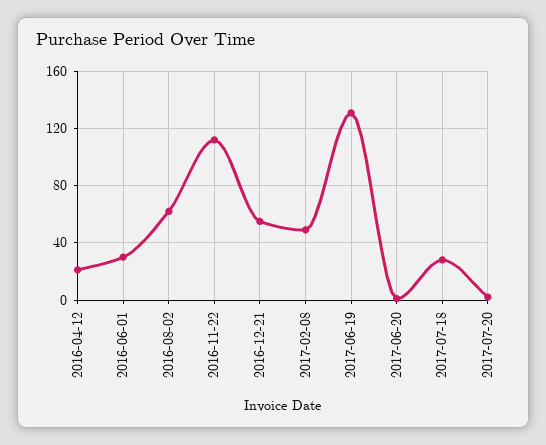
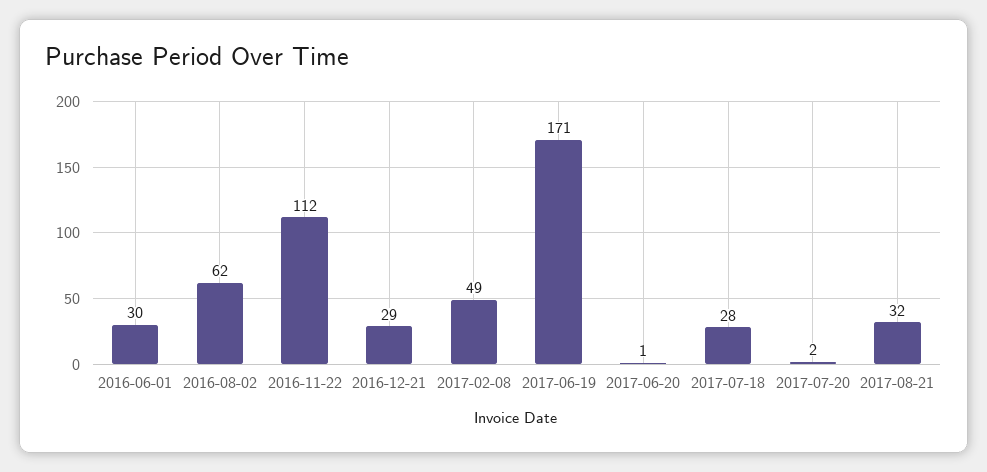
2016-04-12: 20 -> none
2016-12-21: 55 -> 29
2017-06-19: 130 -> 171
2017-08-21: none -> 32

